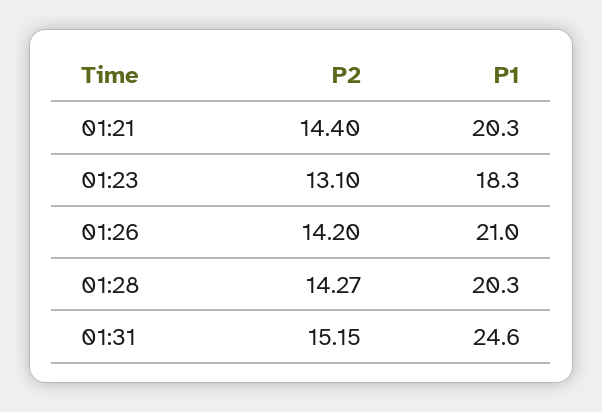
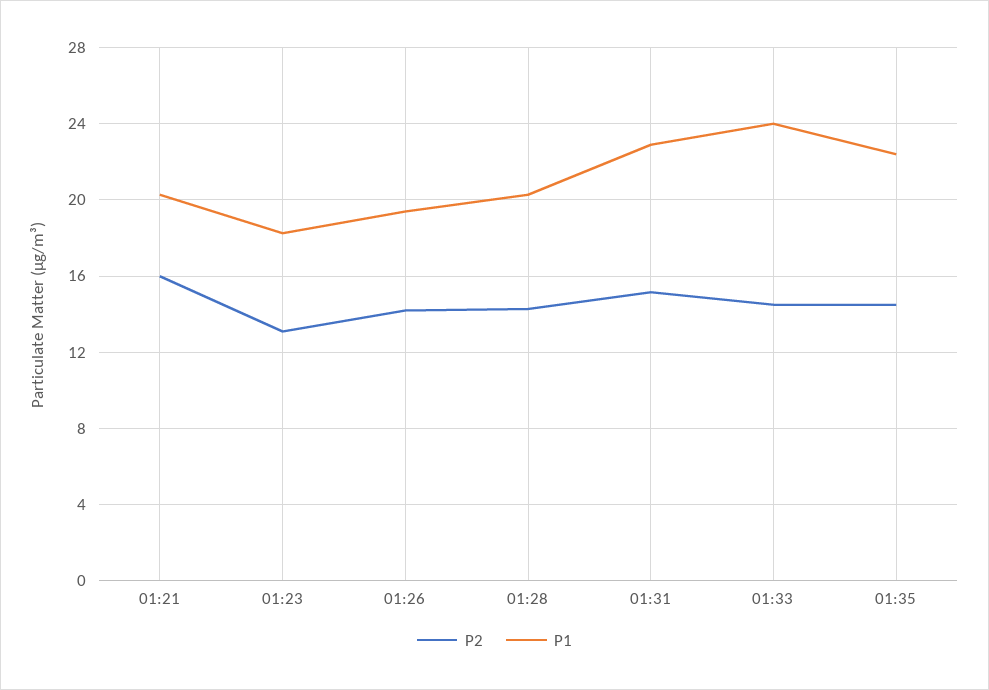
P2, 01:21: 14.4 -> 16
P1, 01:26: 21 -> 19.5
P1, 01:31: 24.6 -> 23
P2, 01:33: none -> 14.5
P1, 01:33: none -> 24
P2, 01:35: none -> 14.5
P1, 01:35: none -> 22.5

